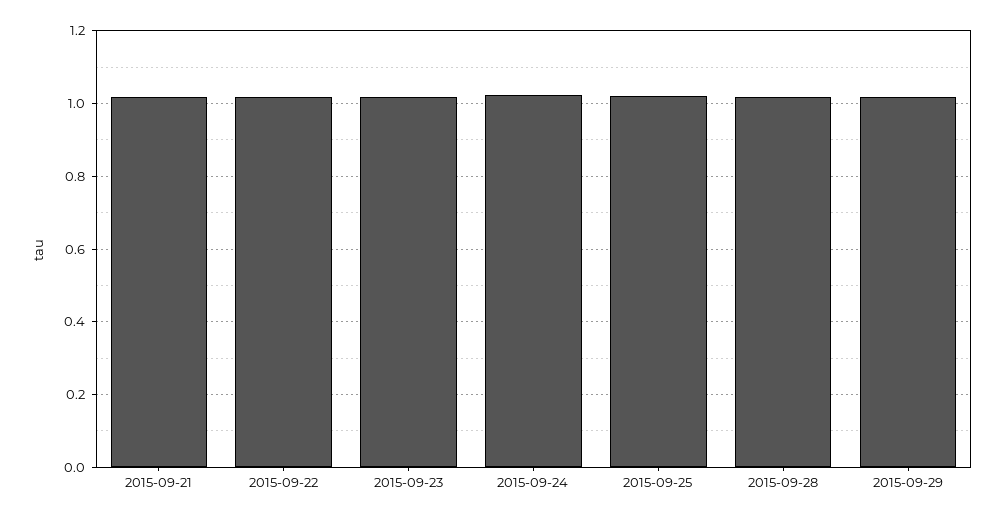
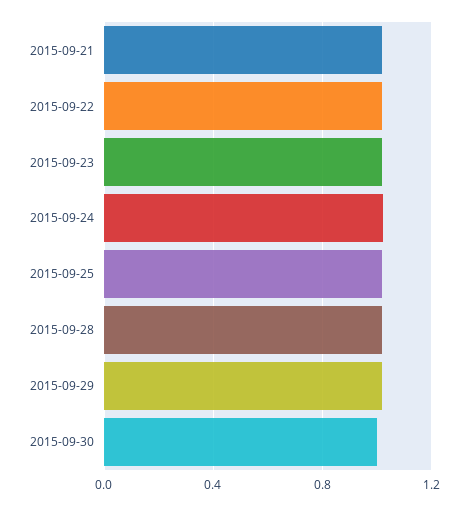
2015-09-30: none -> 1

